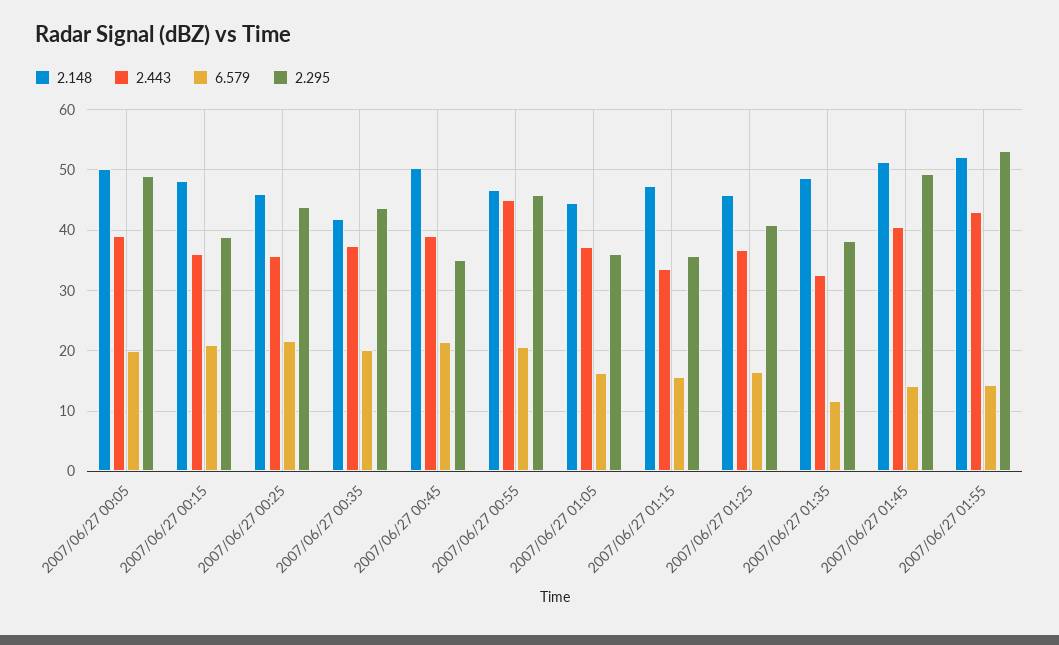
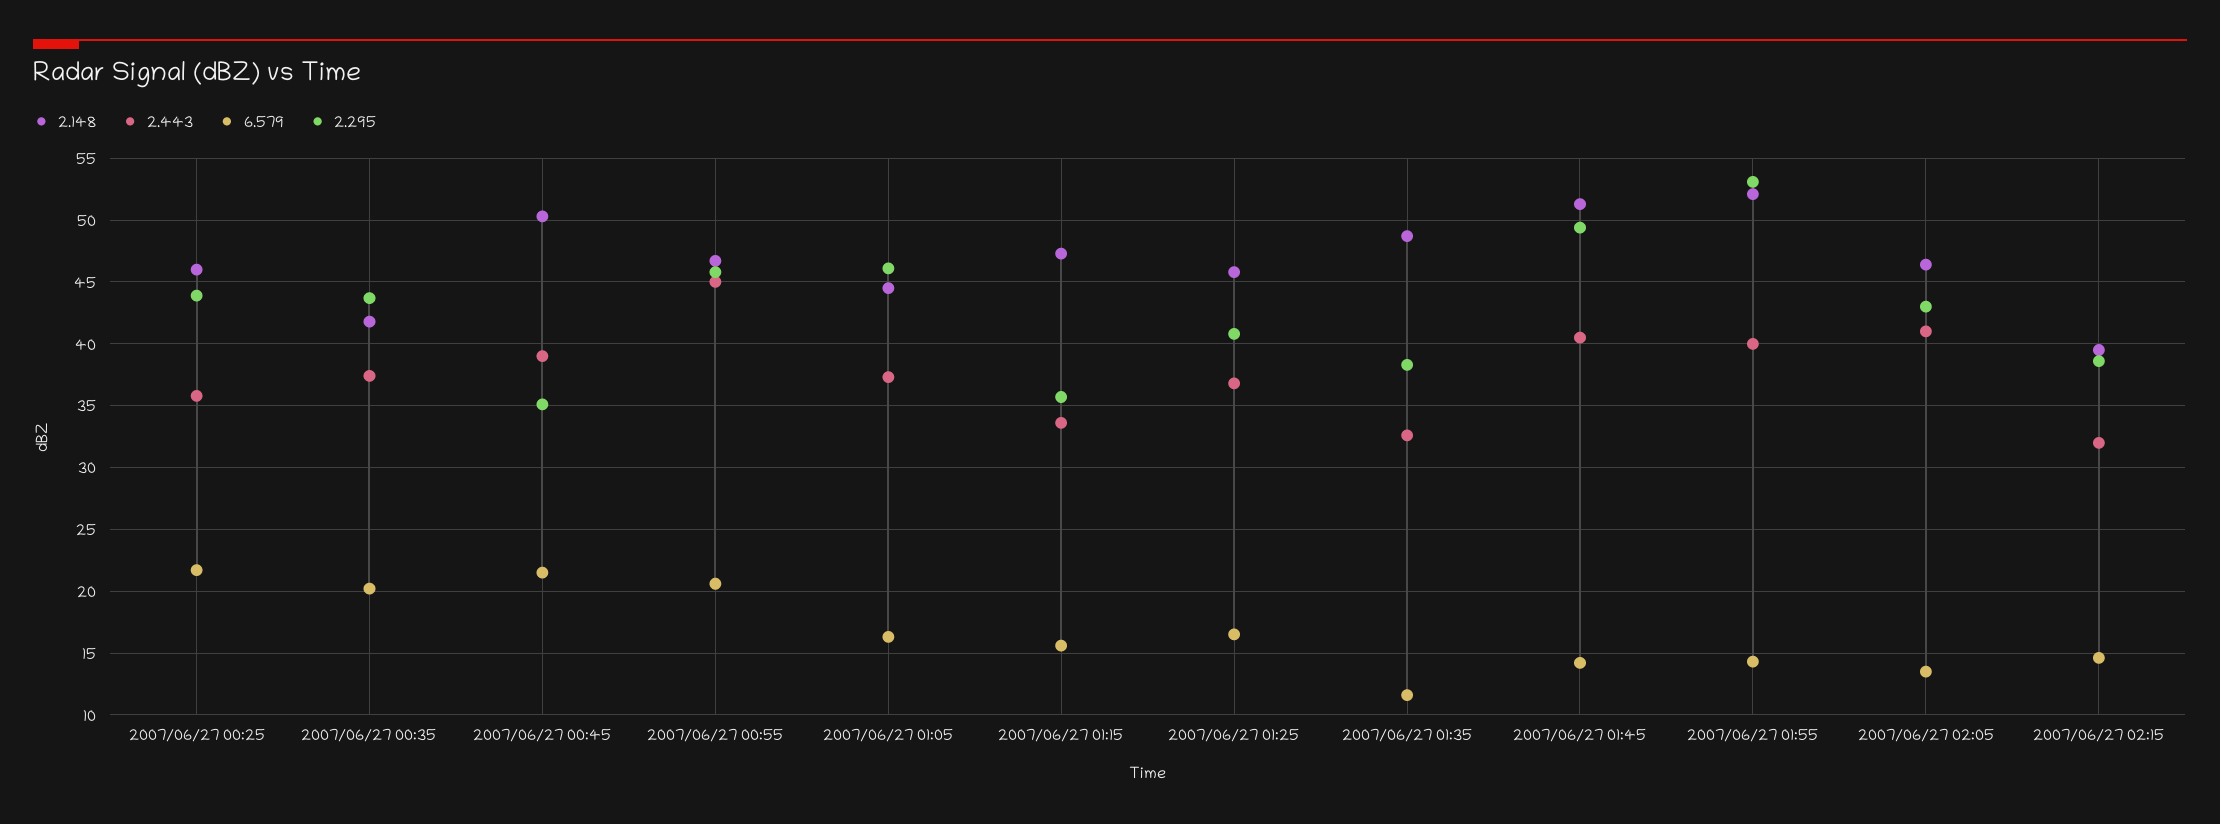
2.148, 2007/06/27 00:05: 50 -> none
2.443, 2007/06/27 00:05: 39 -> none
6.579, 2007/06/27 00:05: 20 -> none
2.295, 2007/06/27 00:05: 49 -> none
2.148, 2007/06/27 00:15: 48 -> none
2.443, 2007/06/27 00:15: 36 -> none
6.579, 2007/06/27 00:15: 21 -> none
2.295, 2007/06/27 00:15: 39 -> none
2.295, 2007/06/27 01:05: 36 -> 46
2.443, 2007/06/27 01:55: 43 -> 40
2.148, 2007/06/27 02:05: none -> 46.5
2.443, 2007/06/27 02:05: none -> 41
6.579, 2007/06/27 02:05: none -> 13.5
2.295, 2007/06/27 02:05: none -> 43
2.148, 2007/06/27 02:15: none -> 39.5
2.443, 2007/06/27 02:15: none -> 32
6.579, 2007/06/27 02:15: none -> 14.5
2.295, 2007/06/27 02:15: none -> 38.5

